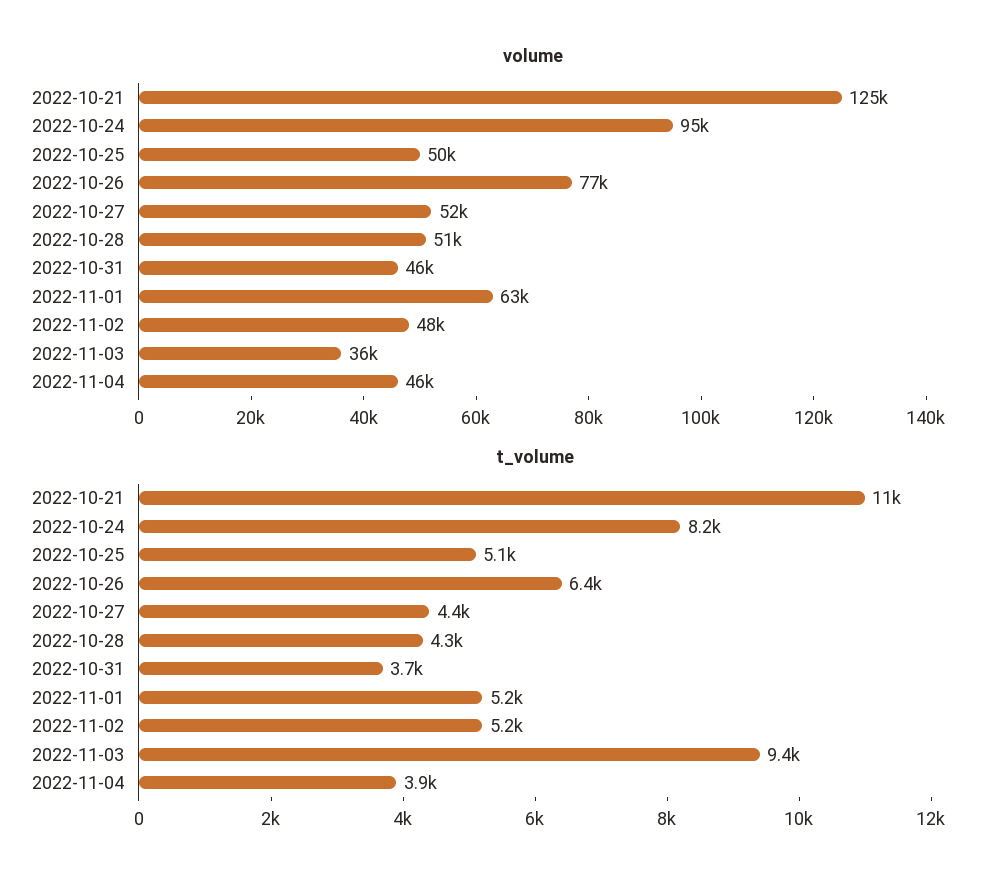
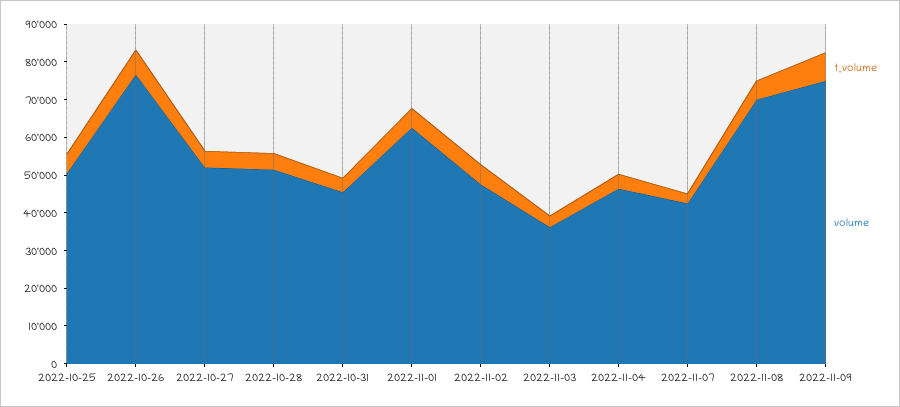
volume, 2022-10-21: 125000 -> none
volume, 2022-10-24: 95000 -> none
t_volume, 2022-10-21: 11000 -> none
t_volume, 2022-10-24: 8200 -> none
t_volume, 2022-11-03: 9400 -> 2500
t_volume, 2022-11-07: none -> 2500
volume, 2022-11-07: none -> 42500
t_volume, 2022-11-08: none -> 5000
volume, 2022-11-08: none -> 70000
t_volume, 2022-11-09: none -> 7500
volume, 2022-11-09: none -> 75000

